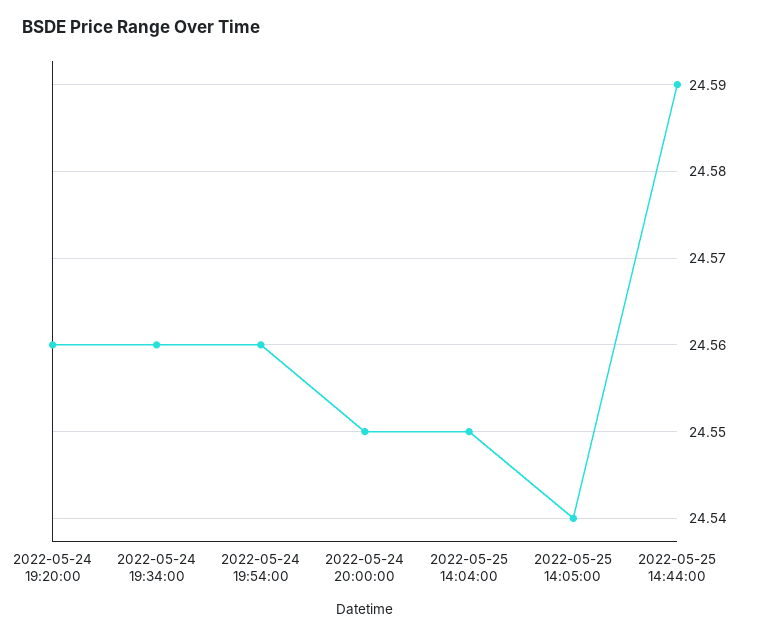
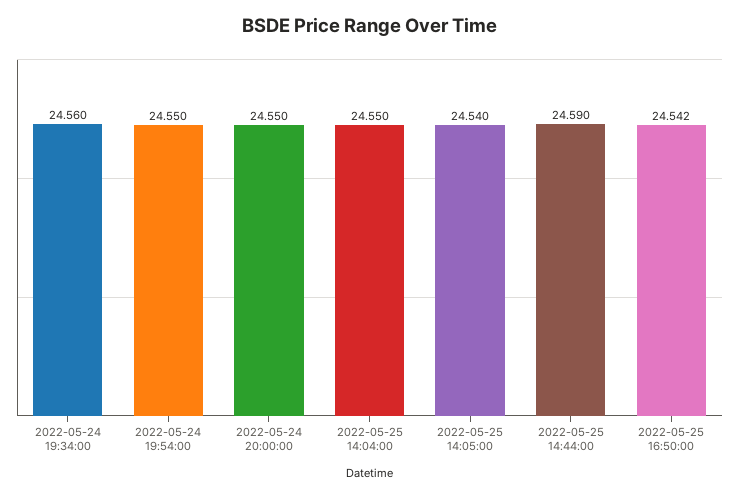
2022-05-24 19:20:00: 24.56 -> none
2022-05-24 19:54:00: 24.56 -> 24.55
2022-05-25 16:50:00: none -> 24.542

